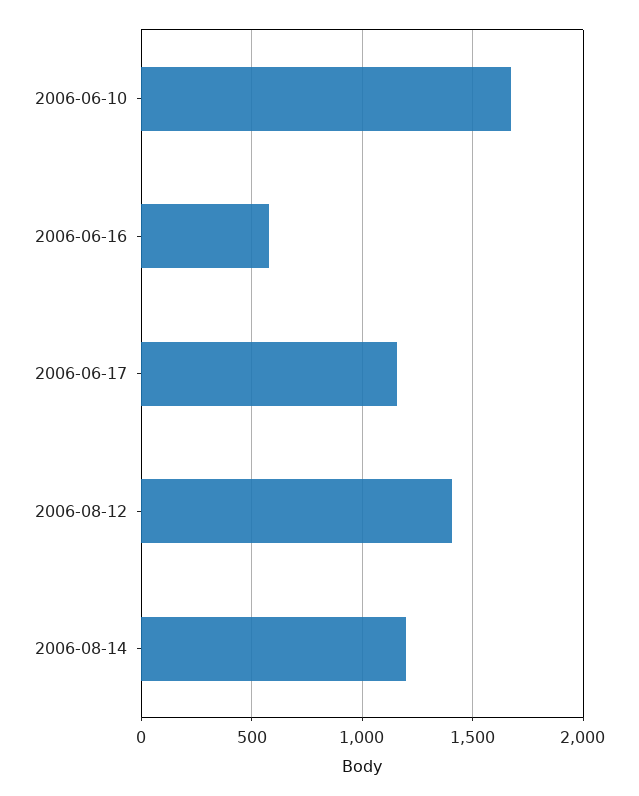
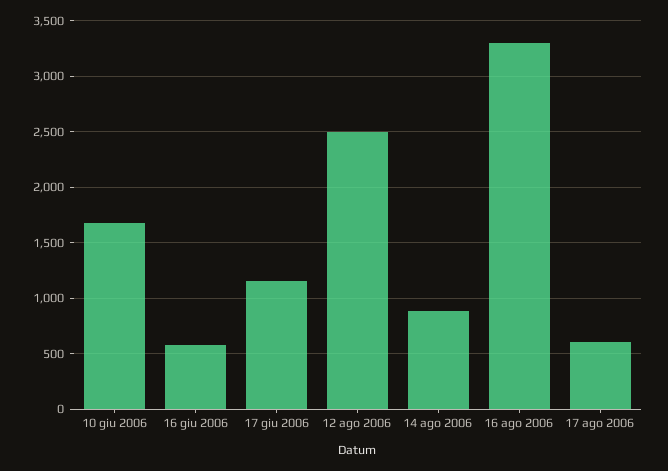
2006-08-12: 1400 -> 2500
2006-08-14: 1200 -> 900
16 ago 2006: none -> 3300
17 ago 2006: none -> 600

